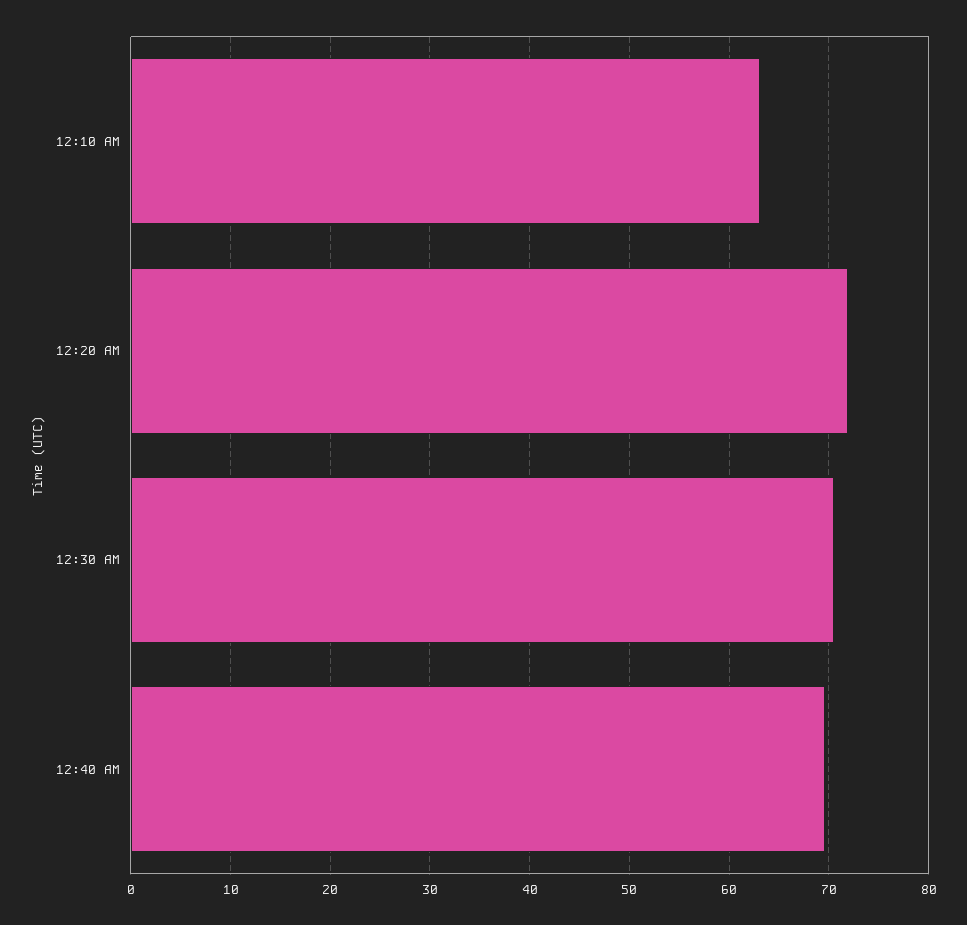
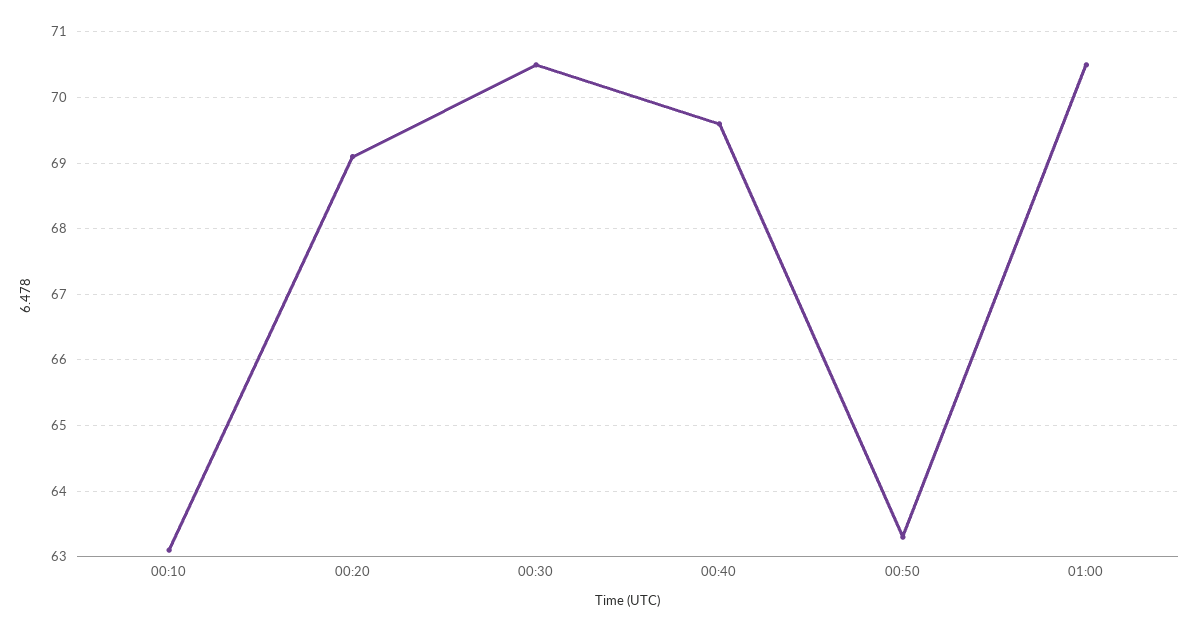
12:20 AM: 72 -> 69.1
00:50: none -> 63.3
01:00: none -> 70.5

